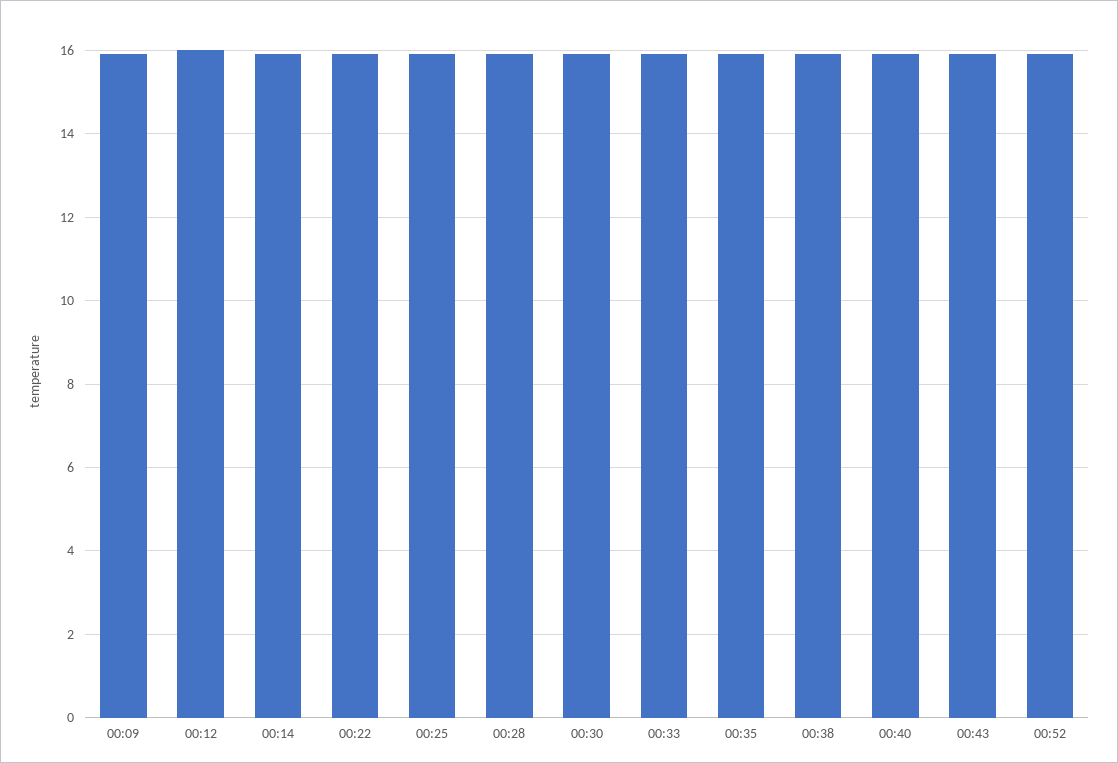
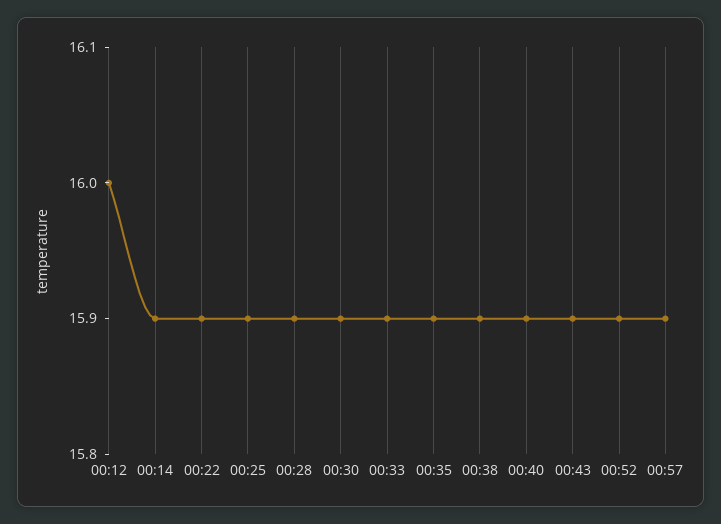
00:09: 16 -> none
00:57: none -> 15.9

